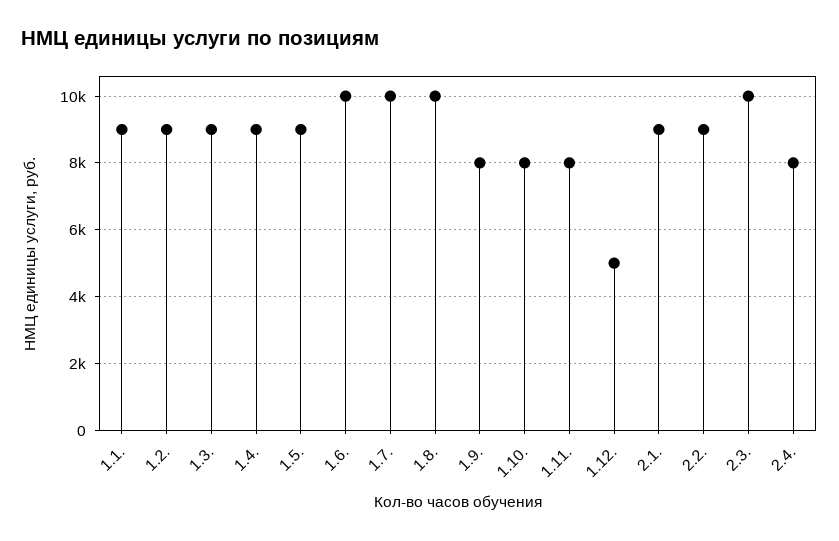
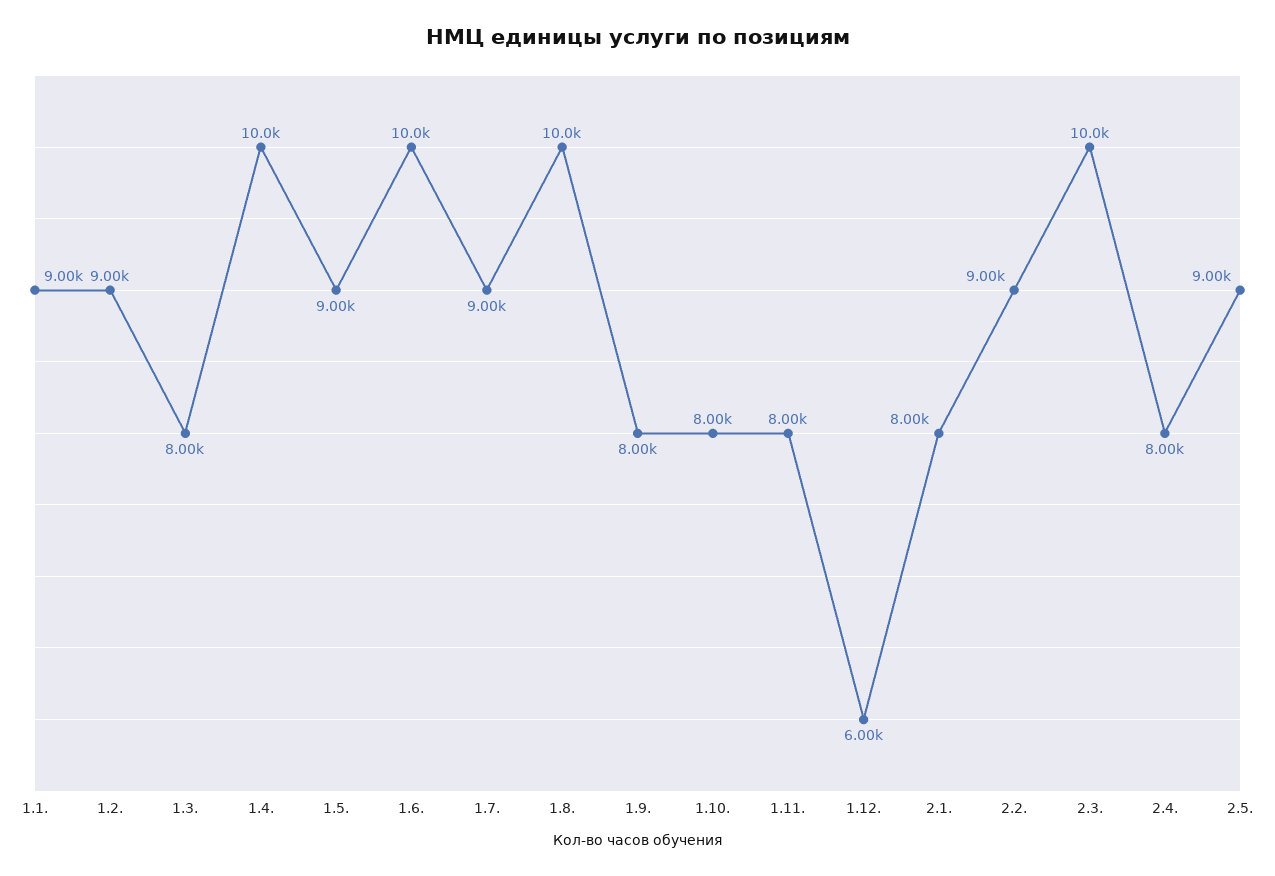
1.3.: 9000 -> 8000
1.4.: 9000 -> 10000
1.7.: 10000 -> 9000
1.12.: 5000 -> 6000
2.1.: 9000 -> 8000
2.5.: none -> 9000

